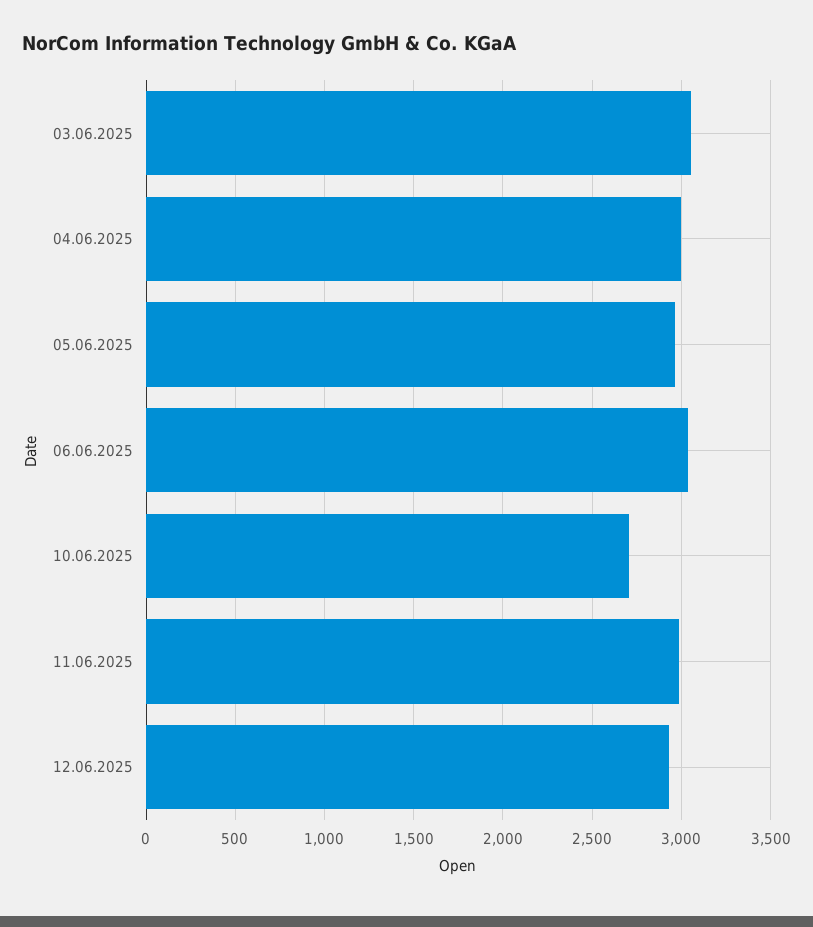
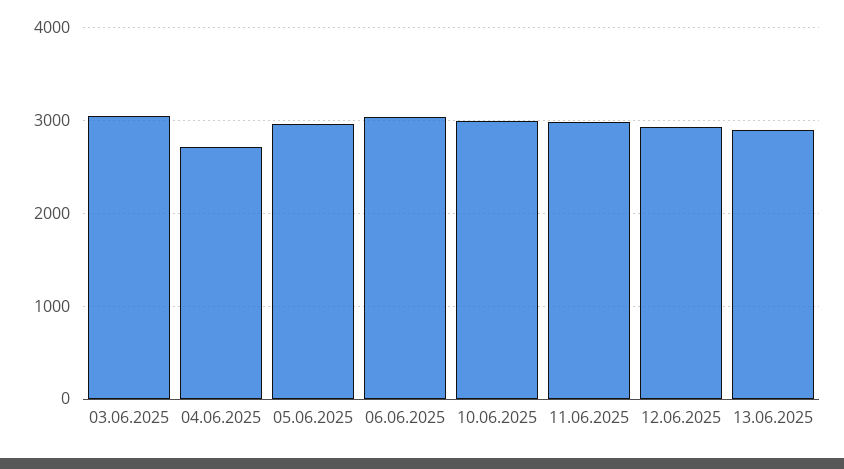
04.06.2025: 3000 -> 2700
10.06.2025: 2700 -> 3000
13.06.2025: none -> 2900

